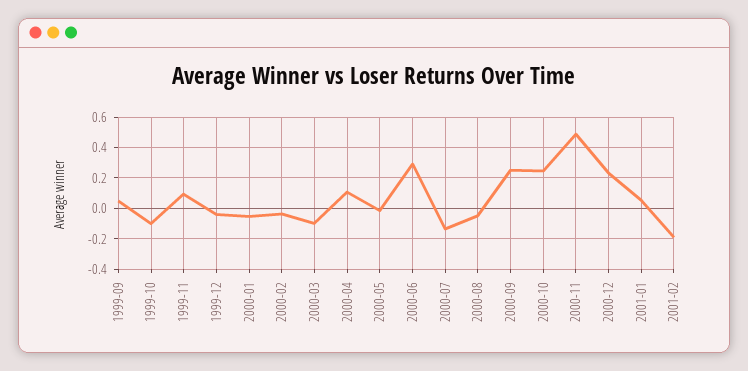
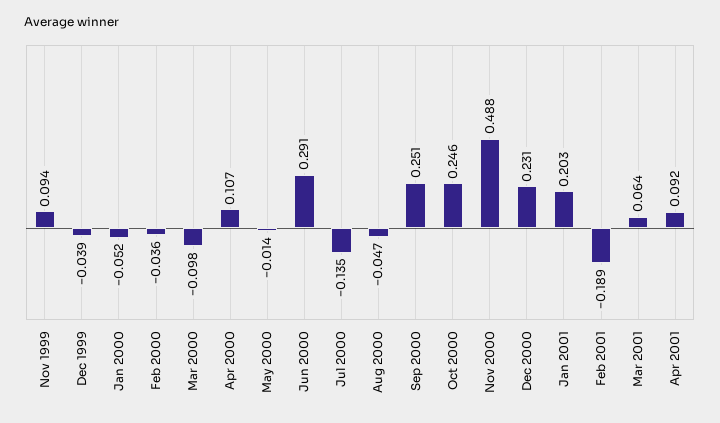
1999-09: 0.05 -> none
1999-10: -0.1 -> none
2001-01: 0.05 -> 0.203
Mar 2001: none -> 0.064
Apr 2001: none -> 0.092

